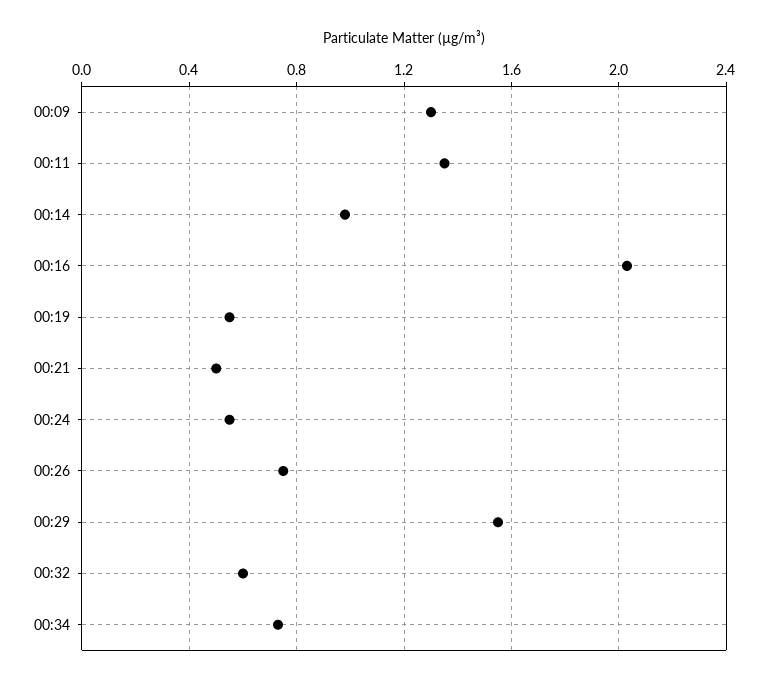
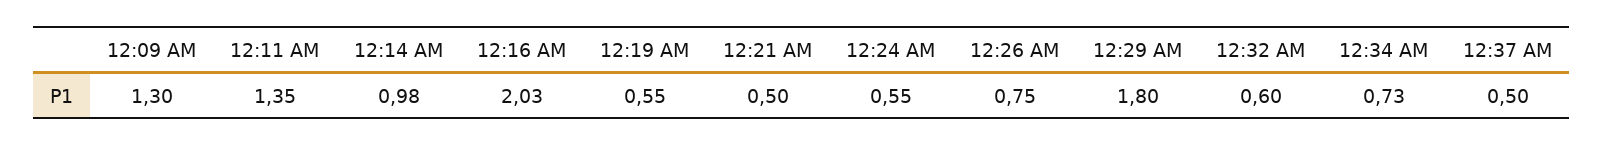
00:29: 1.55 -> 1.8
12:37 AM: none -> 0.5

